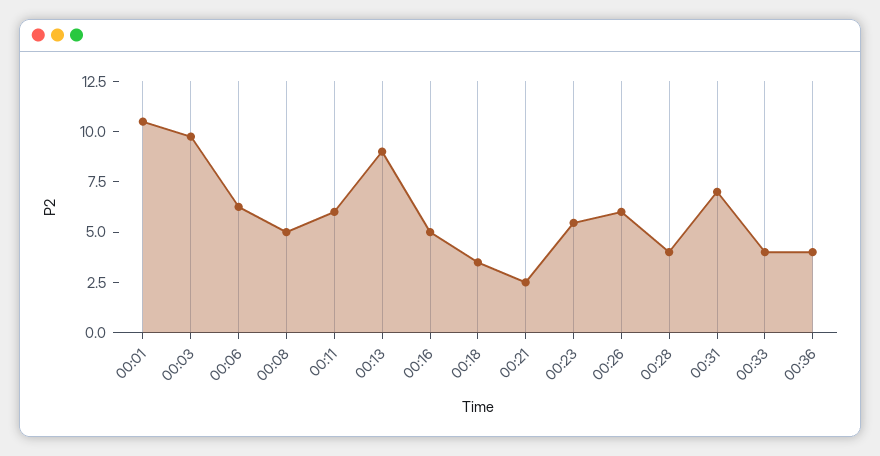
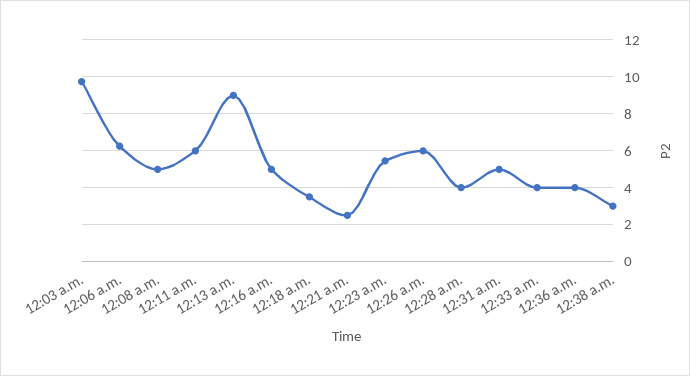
00:01: 10.5 -> none
00:31: 7 -> 5
12:38 a.m.: none -> 3

